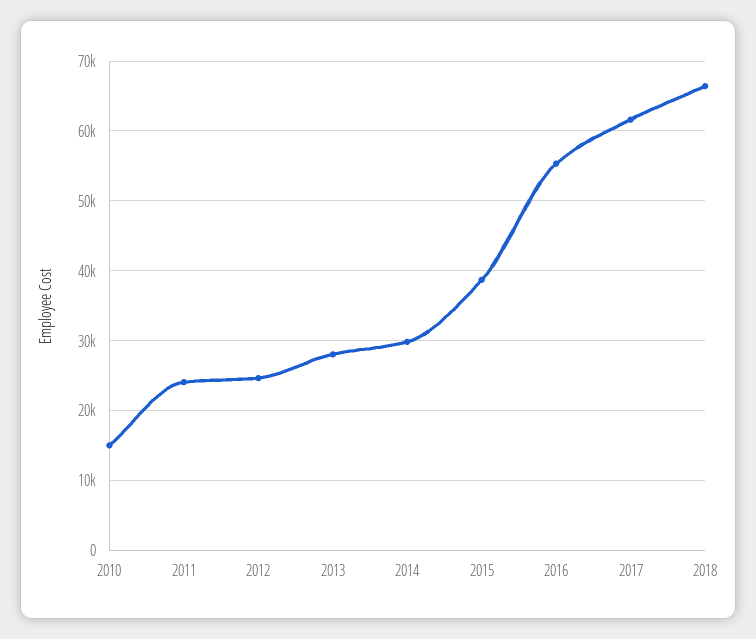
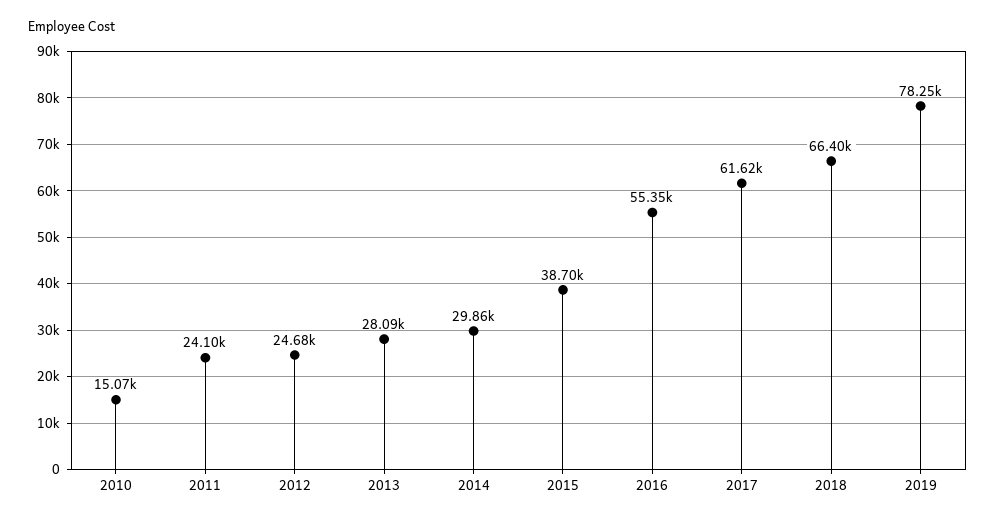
2019: none -> 78250

